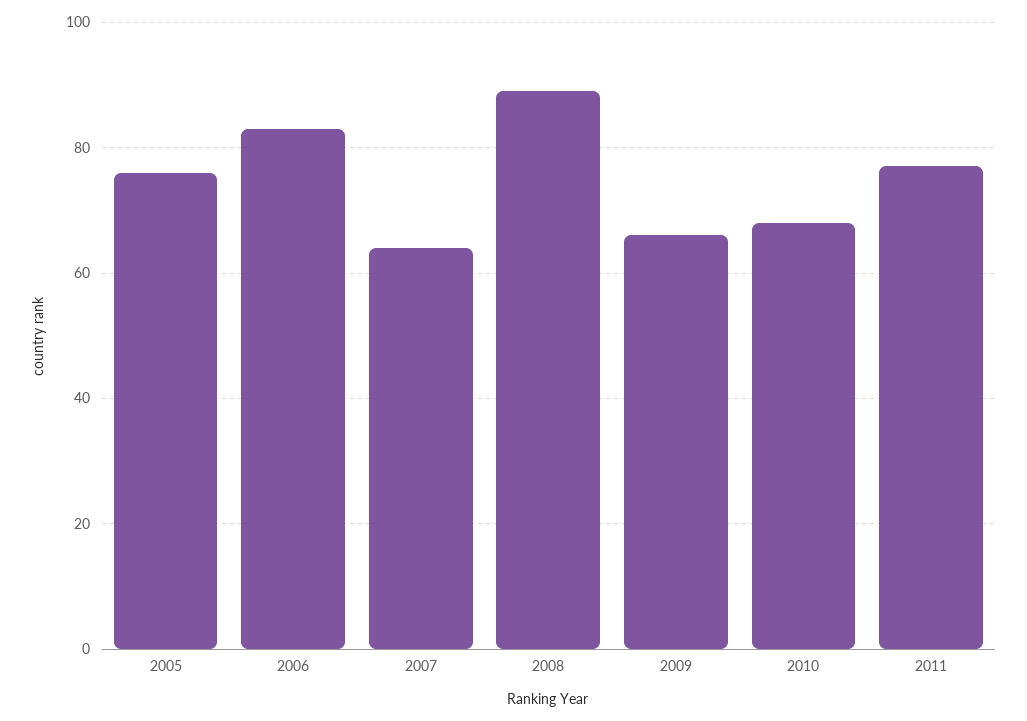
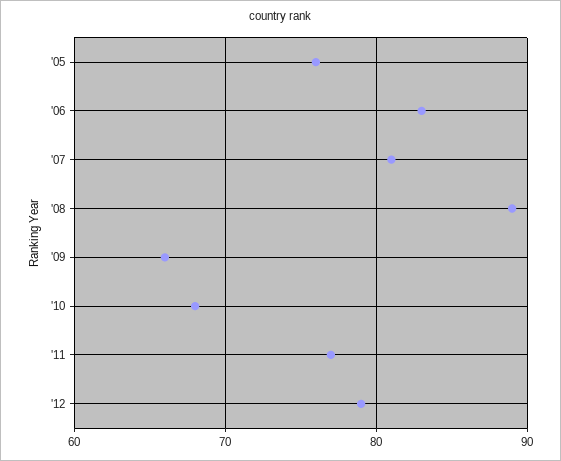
2007: 65 -> 81
'12: none -> 79

